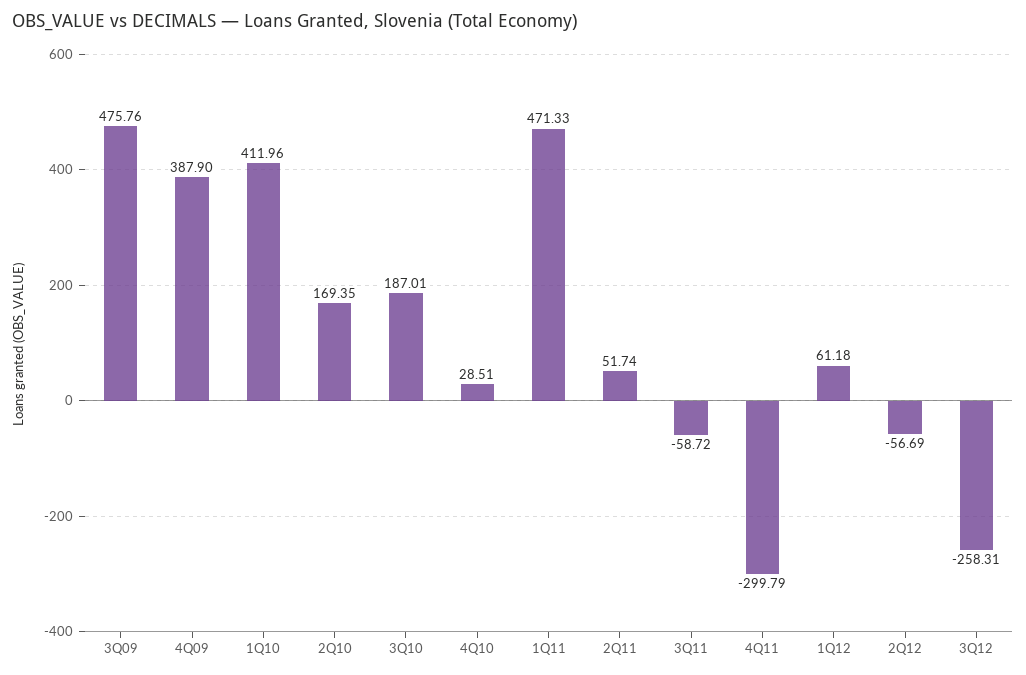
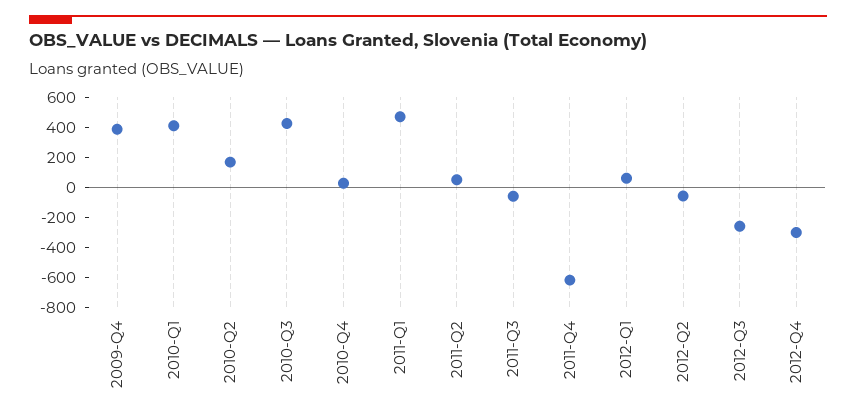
3Q09: 475.76 -> none
3Q10: 187.01 -> 400
4Q11: -299.79 -> -600
2012-Q4: none -> -300

